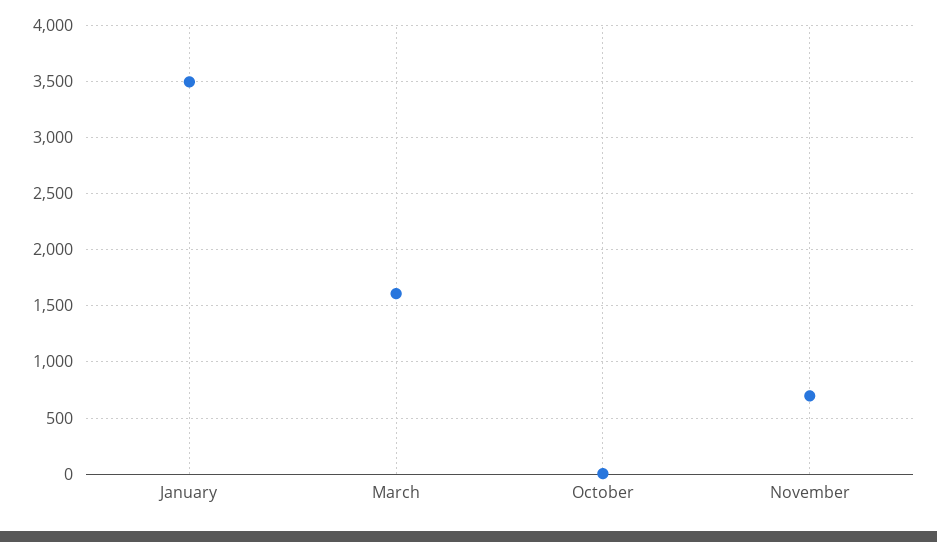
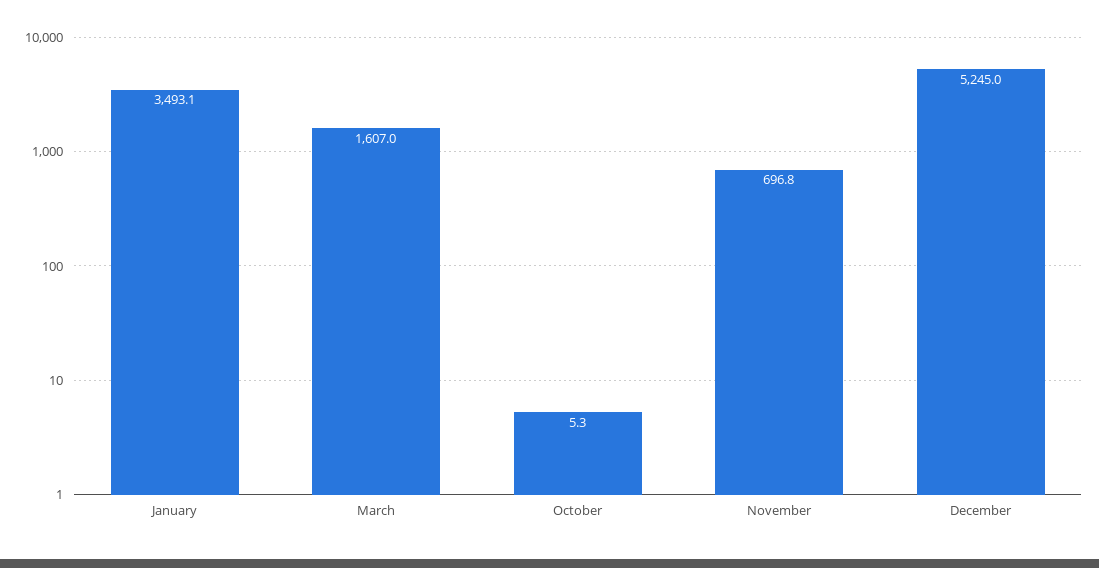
December: none -> 5245

